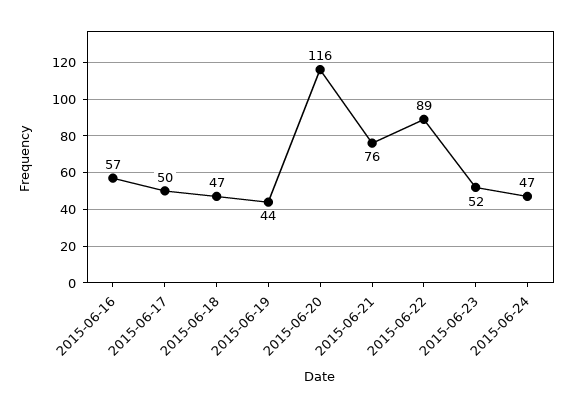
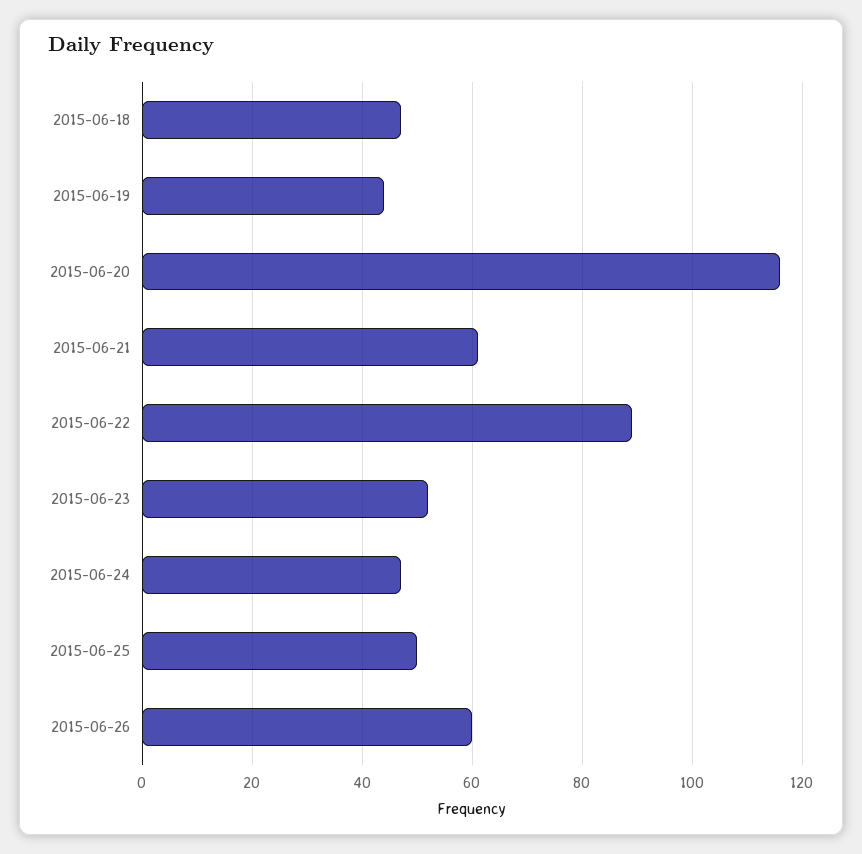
2015-06-16: 57 -> none
2015-06-17: 50 -> none
2015-06-21: 76 -> 60
2015-06-25: none -> 50
2015-06-26: none -> 60

